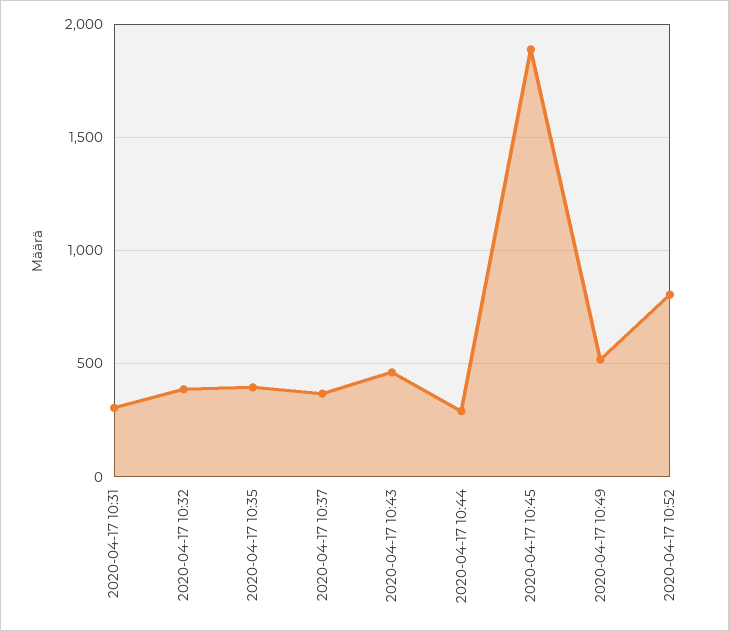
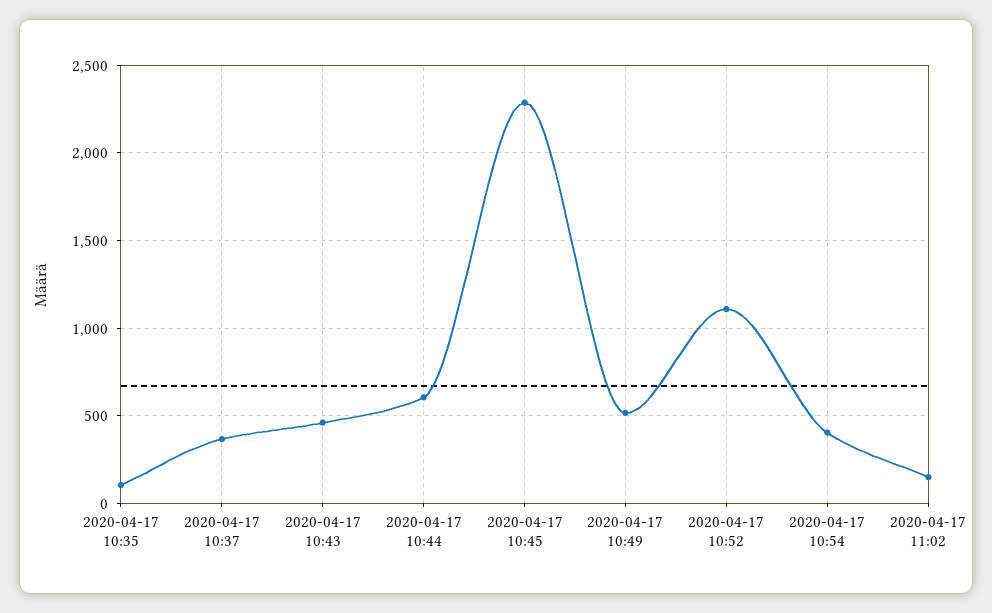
2020-04-17 10:31: 300 -> none
2020-04-17 10:32: 400 -> none
2020-04-17 10:35: 400 -> 100
2020-04-17 10:44: 300 -> 600
2020-04-17 10:45: 1900 -> 2300
2020-04-17 10:52: 800 -> 1100
2020-04-17 10:54: none -> 400
2020-04-17 11:02: none -> 150

